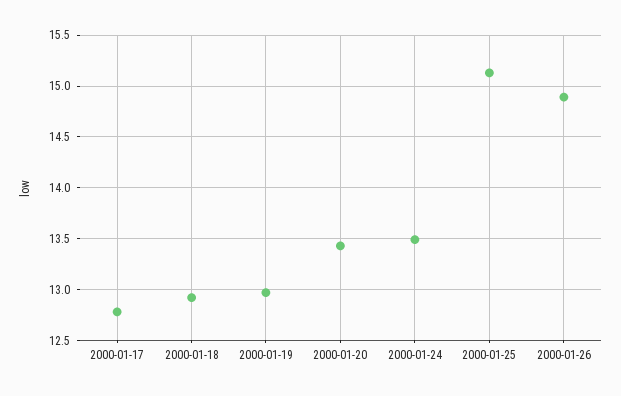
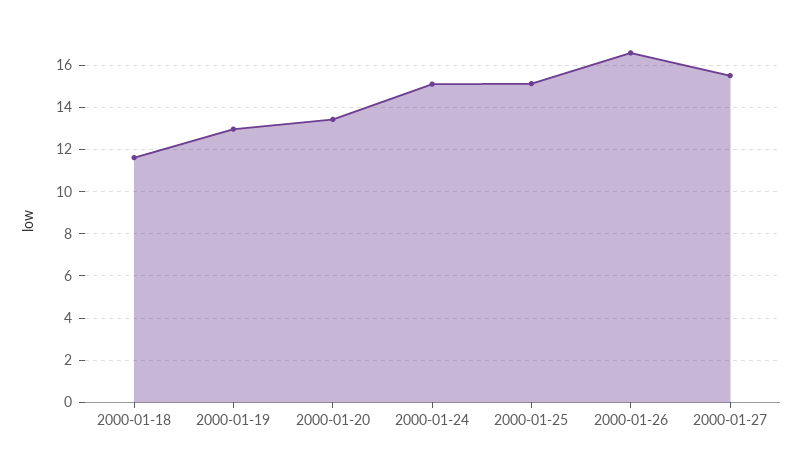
2000-01-17: 12.8 -> none
2000-01-18: 12.9 -> 11.5
2000-01-24: 13.5 -> 15
2000-01-26: 14.9 -> 16.5
2000-01-27: none -> 15.5

